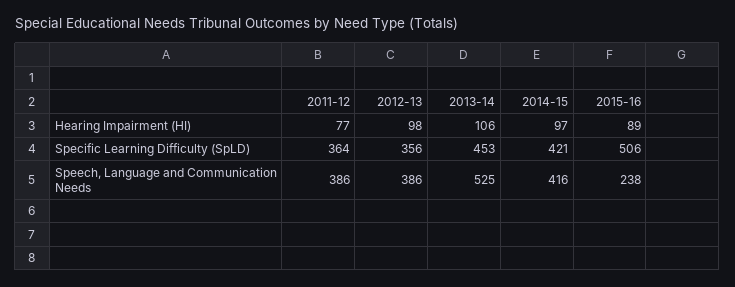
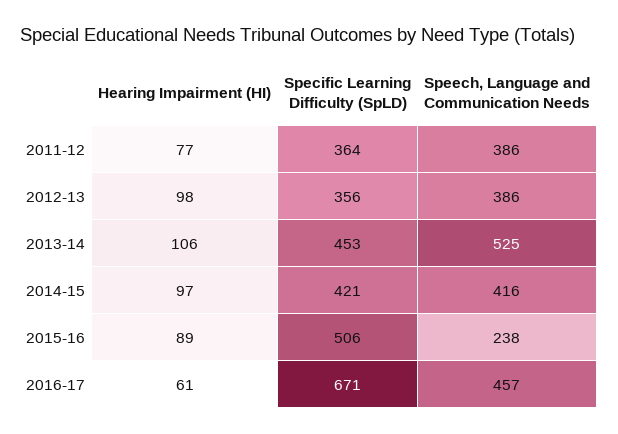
2016-17, Hearing Impairment (HI): none -> 61
2016-17, Specific Learning Difficulty (SpLD): none -> 671
2016-17, Speech, Language and Communication Needs: none -> 457

